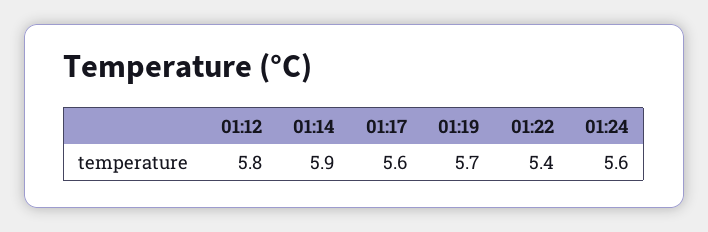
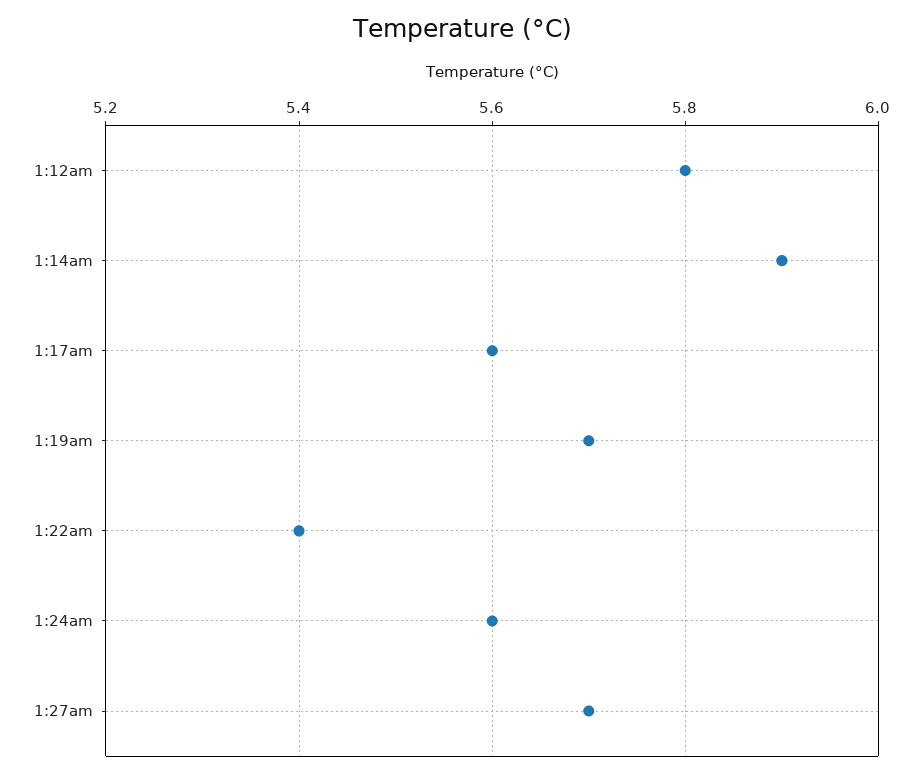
1:27am: none -> 5.7

